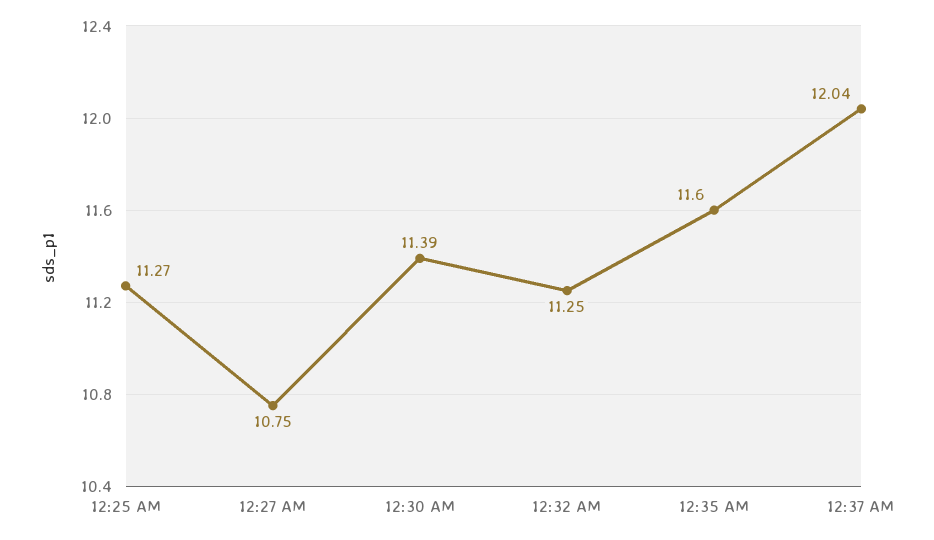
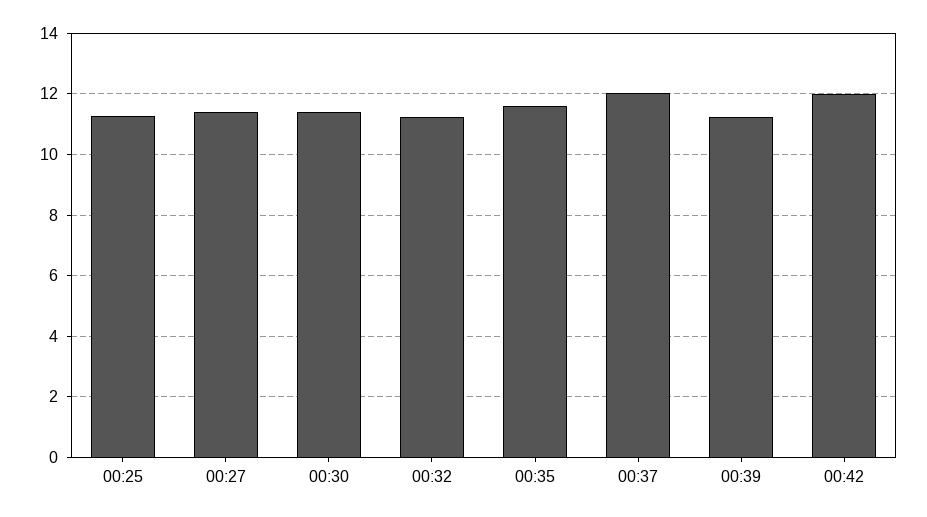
12:27 AM: 10.75 -> 11.4
00:39: none -> 11.2
00:42: none -> 12

